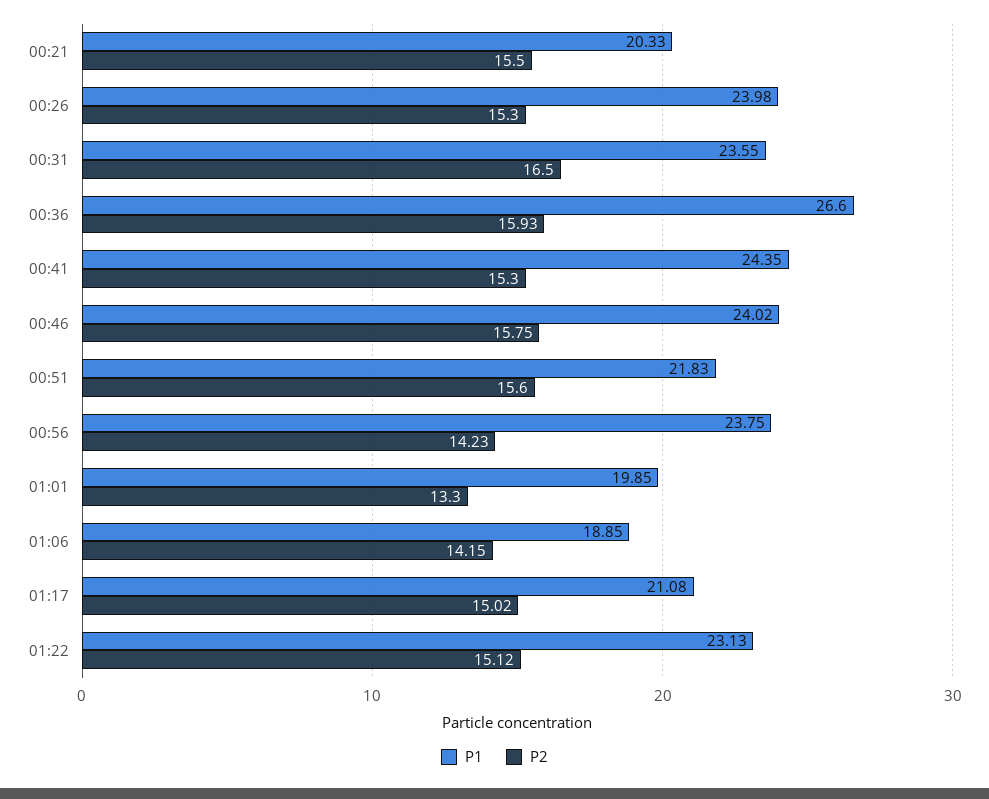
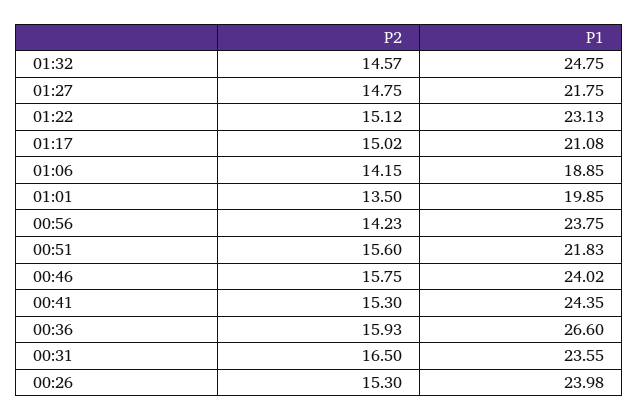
P1, 00:21: 20.33 -> none
P2, 00:21: 15.5 -> none
P2, 01:01: 13.3 -> 13.5
P2, 01:32: none -> 14.57
P1, 01:32: none -> 24.75
P2, 01:27: none -> 14.75
P1, 01:27: none -> 21.75

